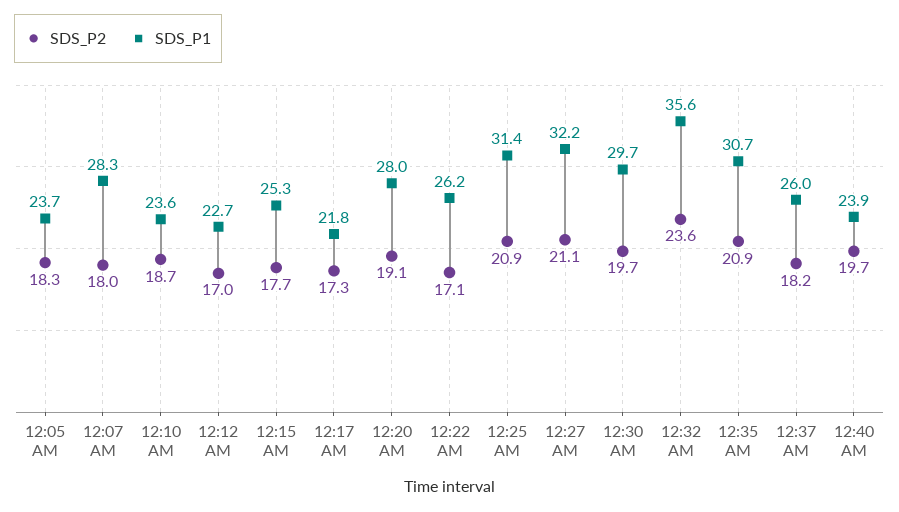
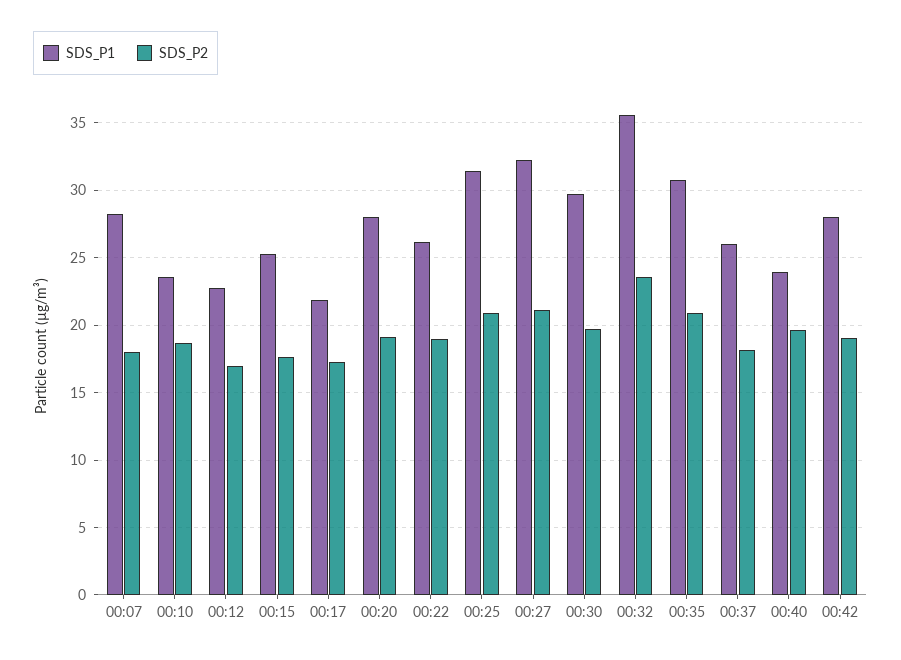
SDS_P2, 12:05 AM: 18.3 -> none
SDS_P1, 12:05 AM: 23.7 -> none
SDS_P2, 12:22 AM: 17.1 -> 19
SDS_P1, 00:42: none -> 28
SDS_P2, 00:42: none -> 19

